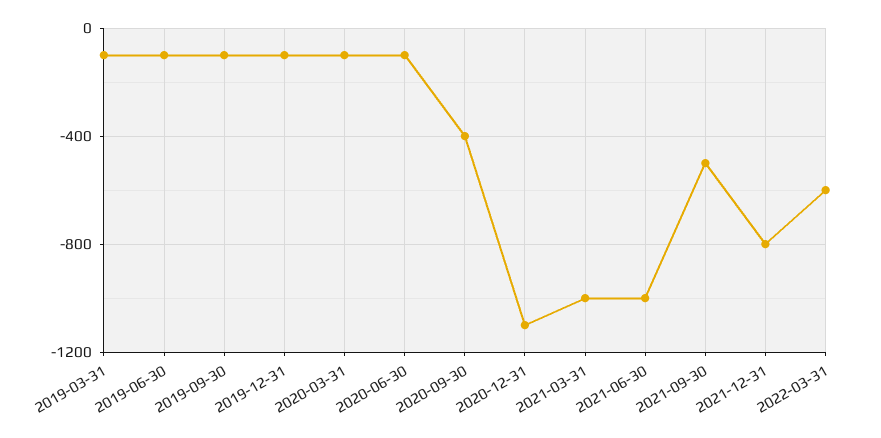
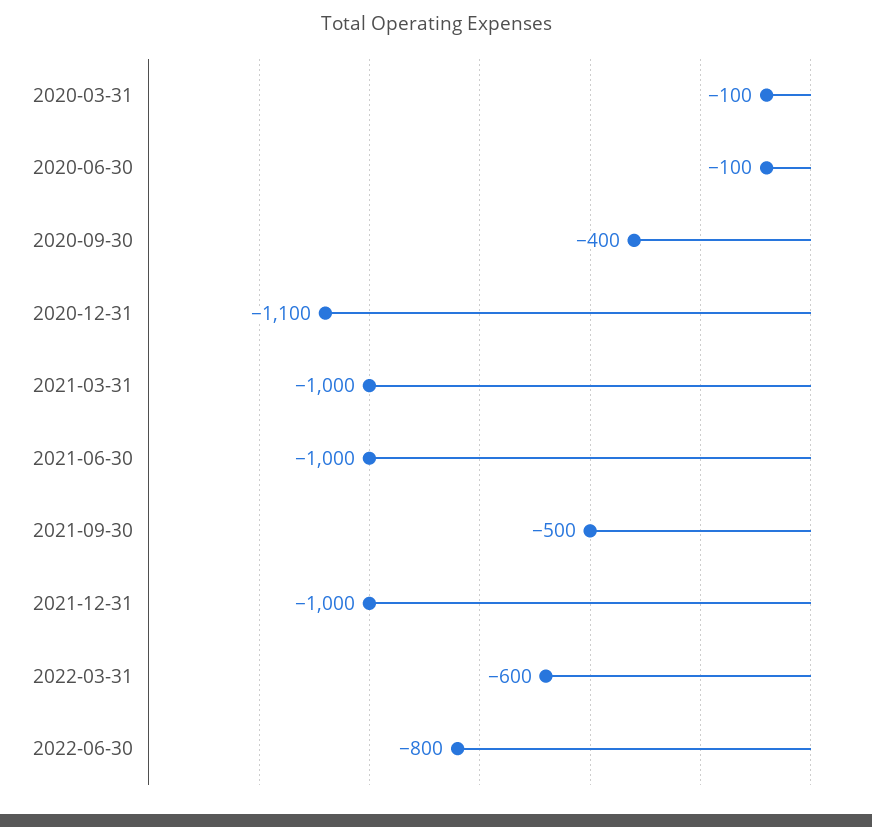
2019-03-31: -100 -> none
2019-06-30: -100 -> none
2019-09-30: -100 -> none
2019-12-31: -100 -> none
2021-12-31: -800 -> -1000
2022-06-30: none -> -800

